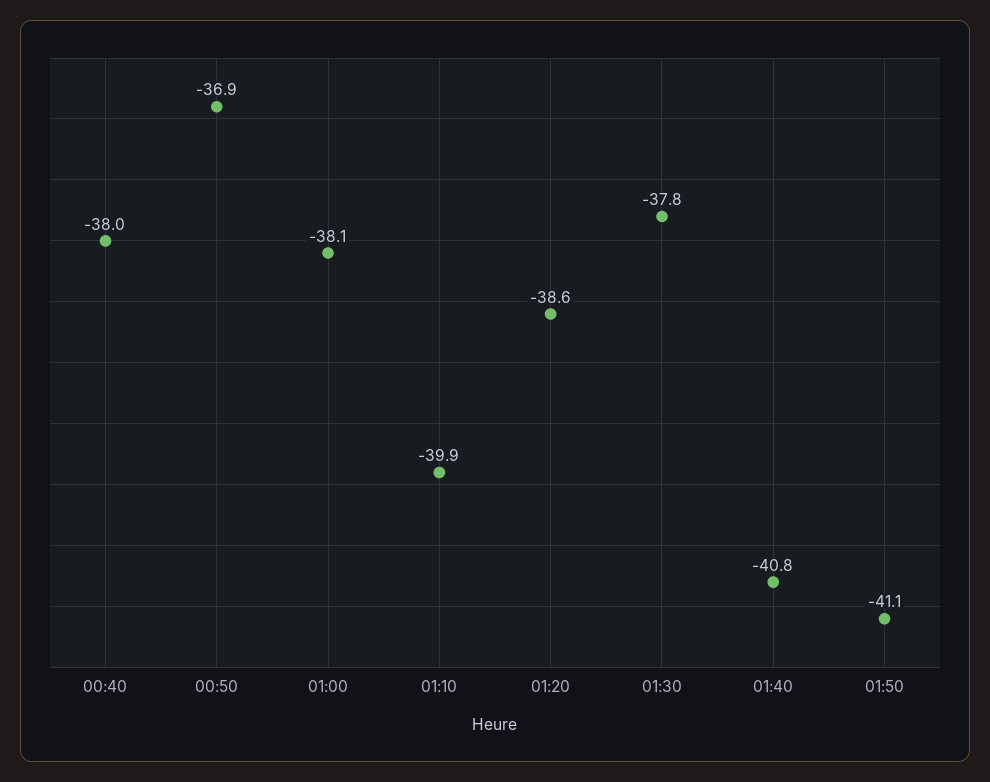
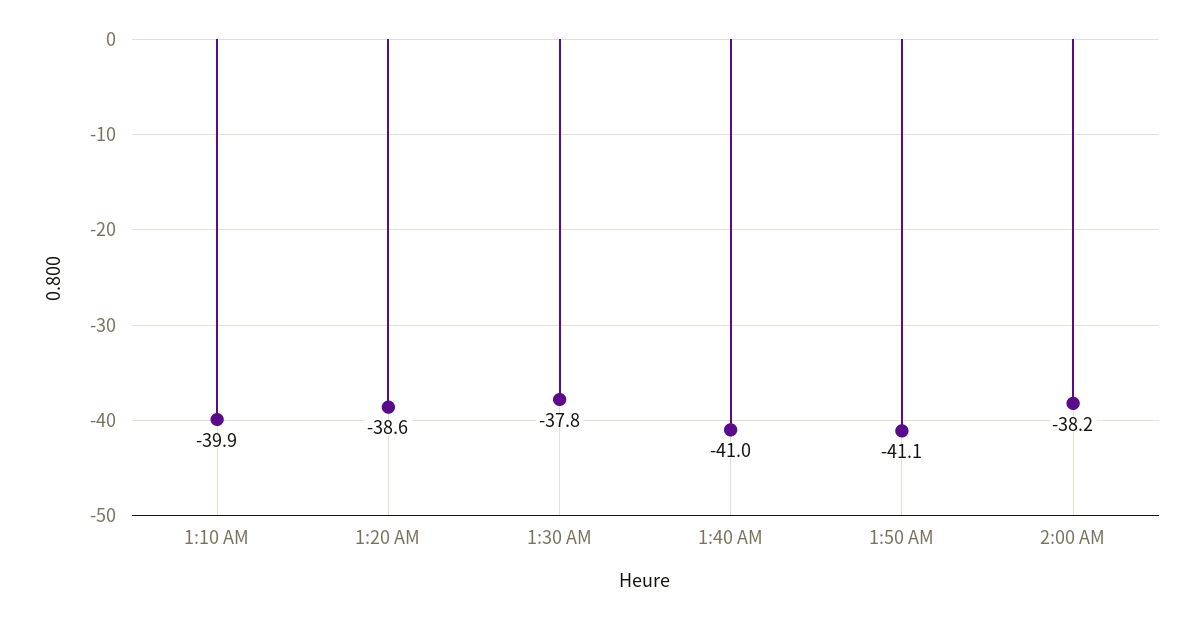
00:40: -38 -> none
00:50: -36.9 -> none
01:00: -38.1 -> none
01:40: -40.8 -> -41
2:00 AM: none -> -38.2

